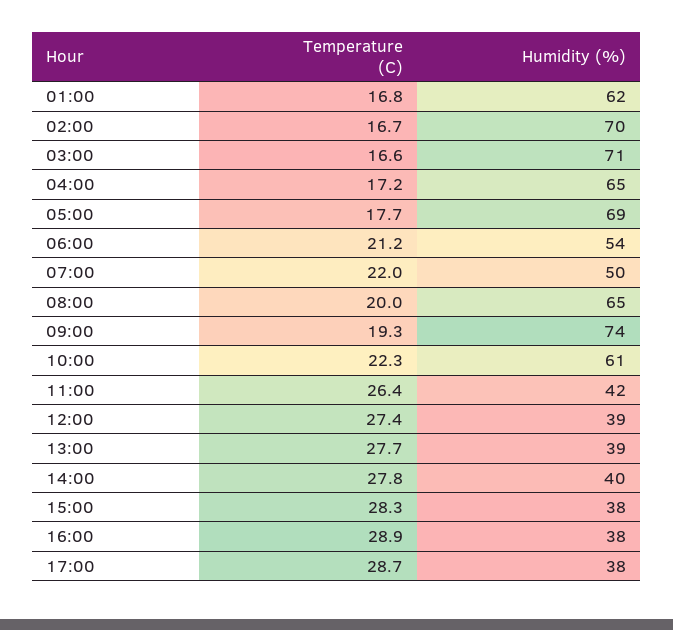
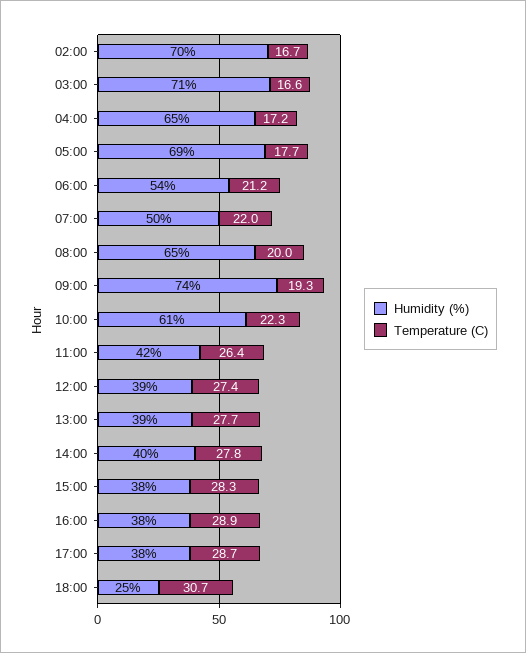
Temperature (C), 01:00: 16.8 -> none
Humidity (%), 01:00: 62 -> none
Humidity (%), 18:00: none -> 25
Temperature (C), 18:00: none -> 30.7

